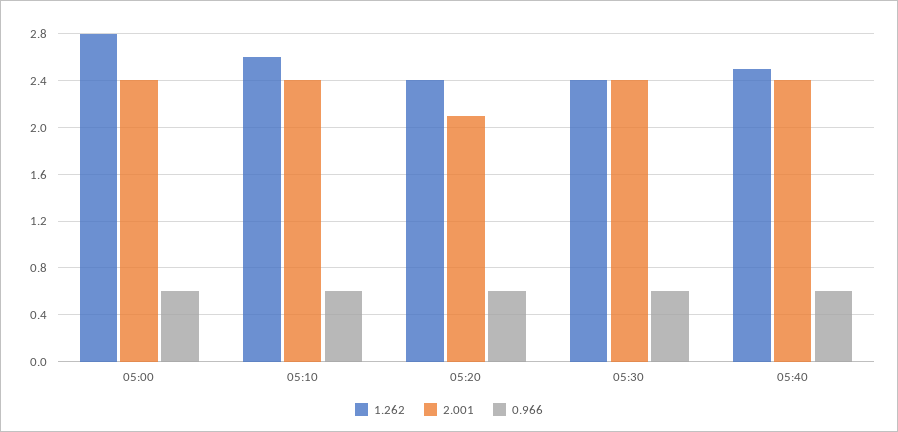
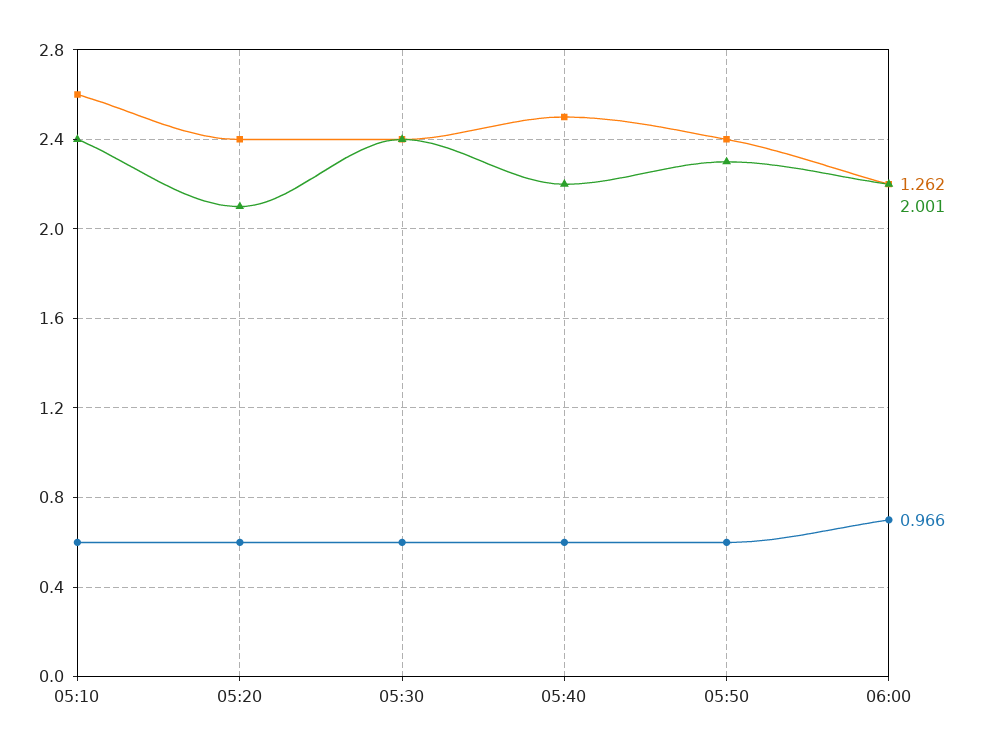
1.262, 05:00: 2.8 -> none
2.001, 05:00: 2.4 -> none
0.966, 05:00: 0.6 -> none
2.001, 05:40: 2.4 -> 2.2
1.262, 05:50: none -> 2.4
2.001, 05:50: none -> 2.3
0.966, 05:50: none -> 0.6
1.262, 06:00: none -> 2.2
2.001, 06:00: none -> 2.2
0.966, 06:00: none -> 0.7

